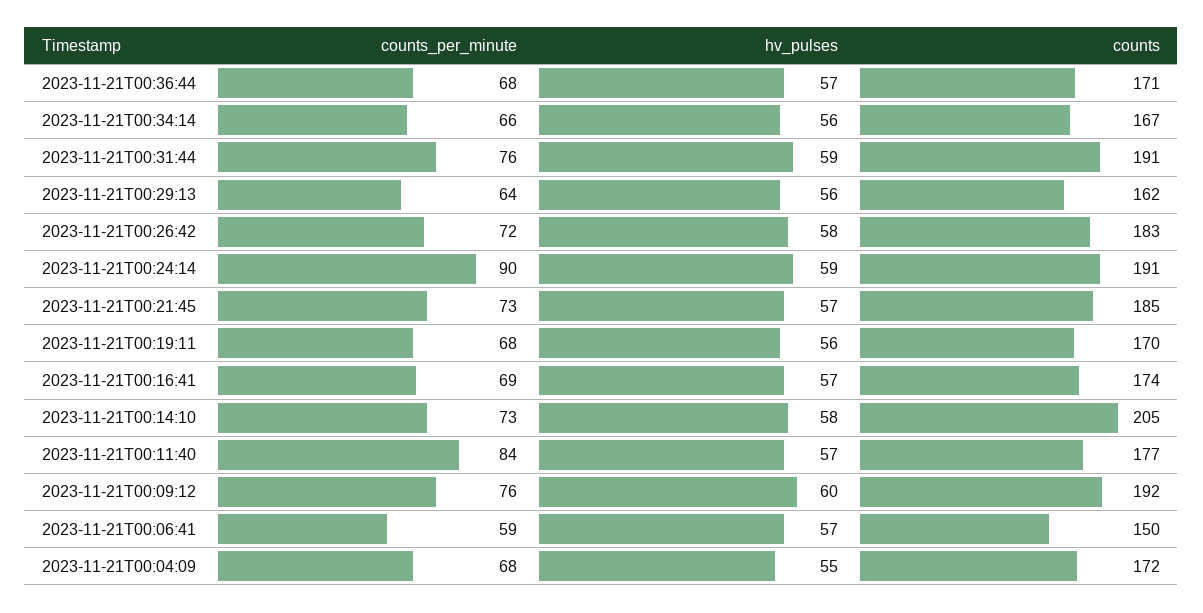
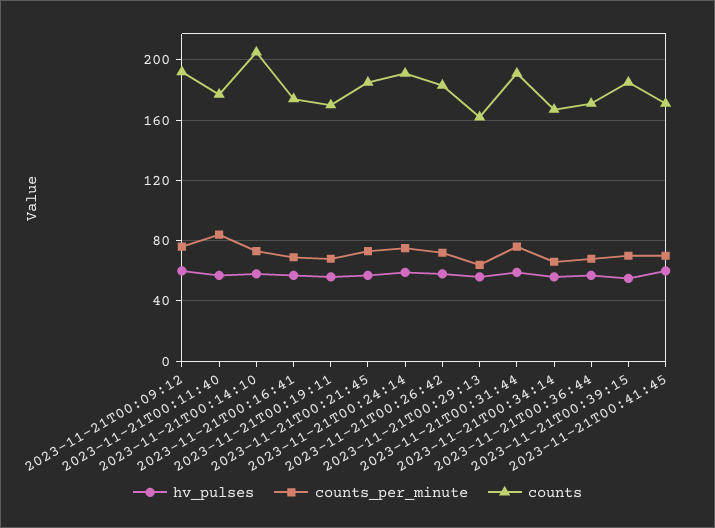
counts_per_minute, 2023-11-21T00:24:14: 90 -> 75
counts_per_minute, 2023-11-21T00:06:41: 59 -> none
hv_pulses, 2023-11-21T00:06:41: 57 -> none
counts, 2023-11-21T00:06:41: 150 -> none
counts_per_minute, 2023-11-21T00:04:09: 68 -> none
hv_pulses, 2023-11-21T00:04:09: 55 -> none
counts, 2023-11-21T00:04:09: 172 -> none
hv_pulses, 2023-11-21T00:39:15: none -> 55
counts_per_minute, 2023-11-21T00:39:15: none -> 70
counts, 2023-11-21T00:39:15: none -> 185
hv_pulses, 2023-11-21T00:41:45: none -> 60
counts_per_minute, 2023-11-21T00:41:45: none -> 70
counts, 2023-11-21T00:41:45: none -> 170

